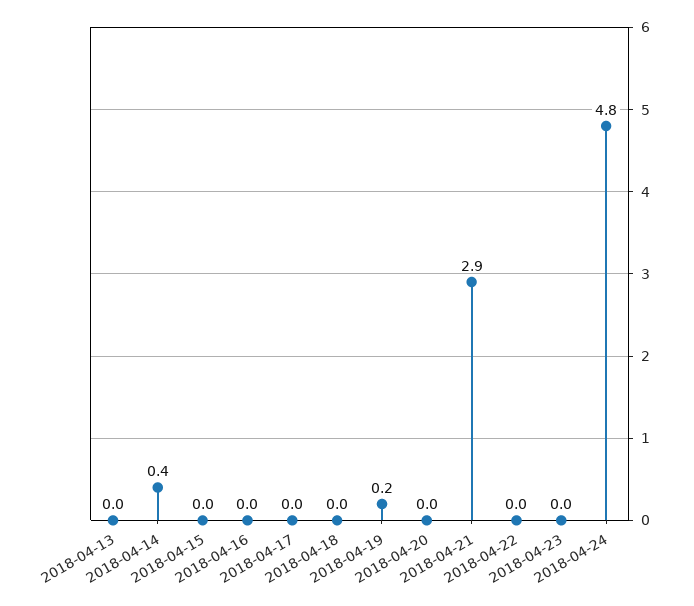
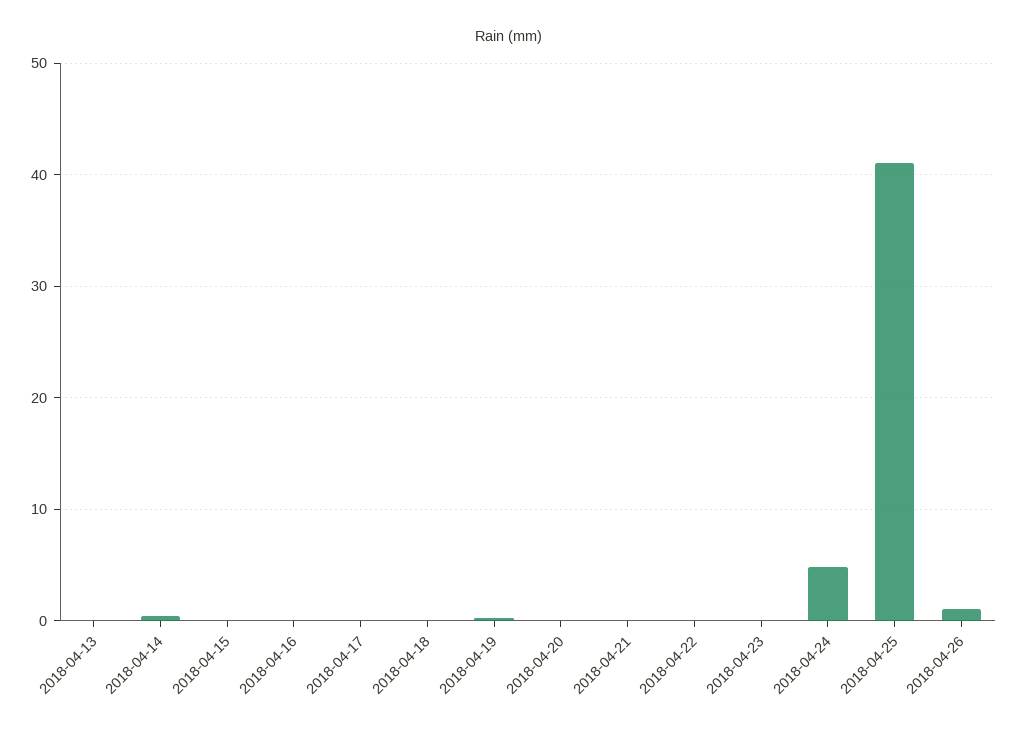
2018-04-21: 2.9 -> 0
2018-04-25: none -> 41
2018-04-26: none -> 1

